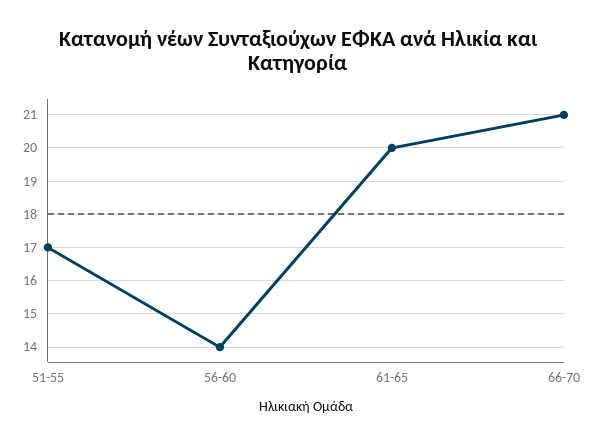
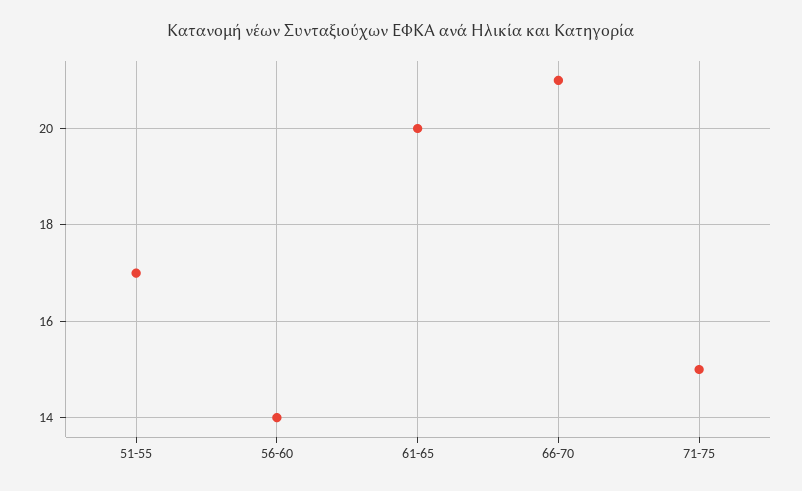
71-75: none -> 15

